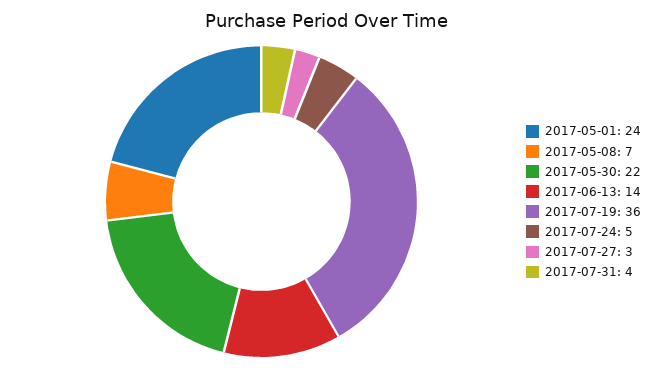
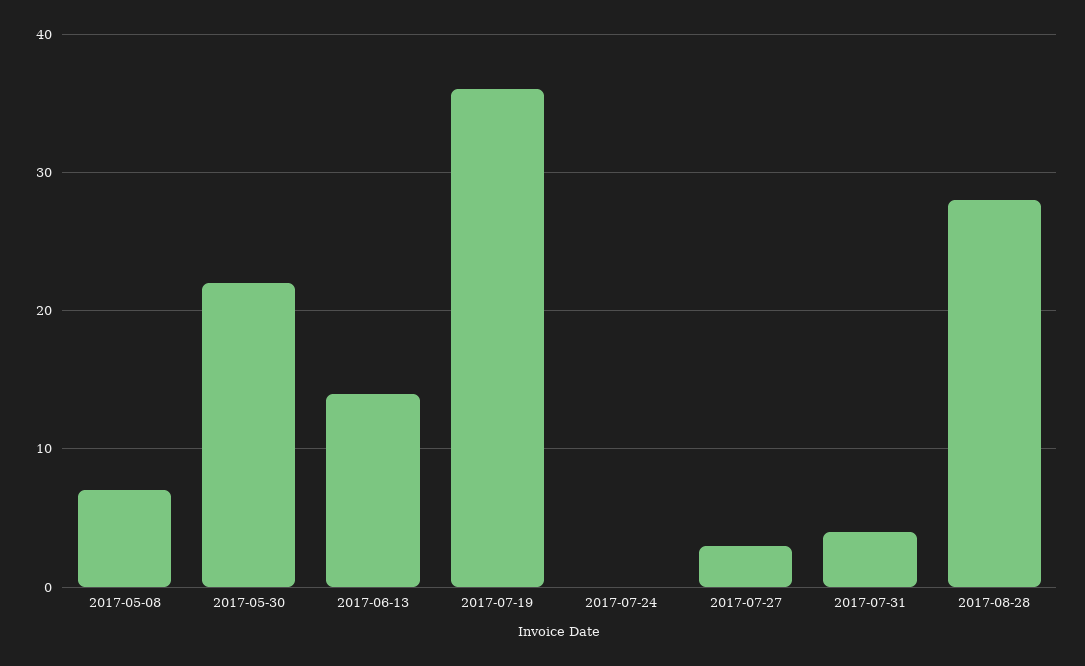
2017-05-01: 24 -> none
2017-07-24: 5 -> 0
2017-08-28: none -> 28

